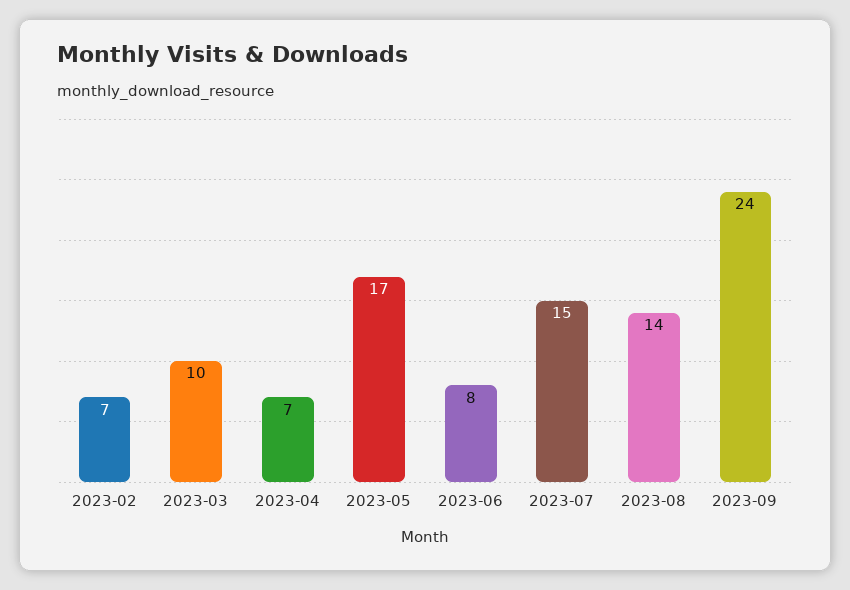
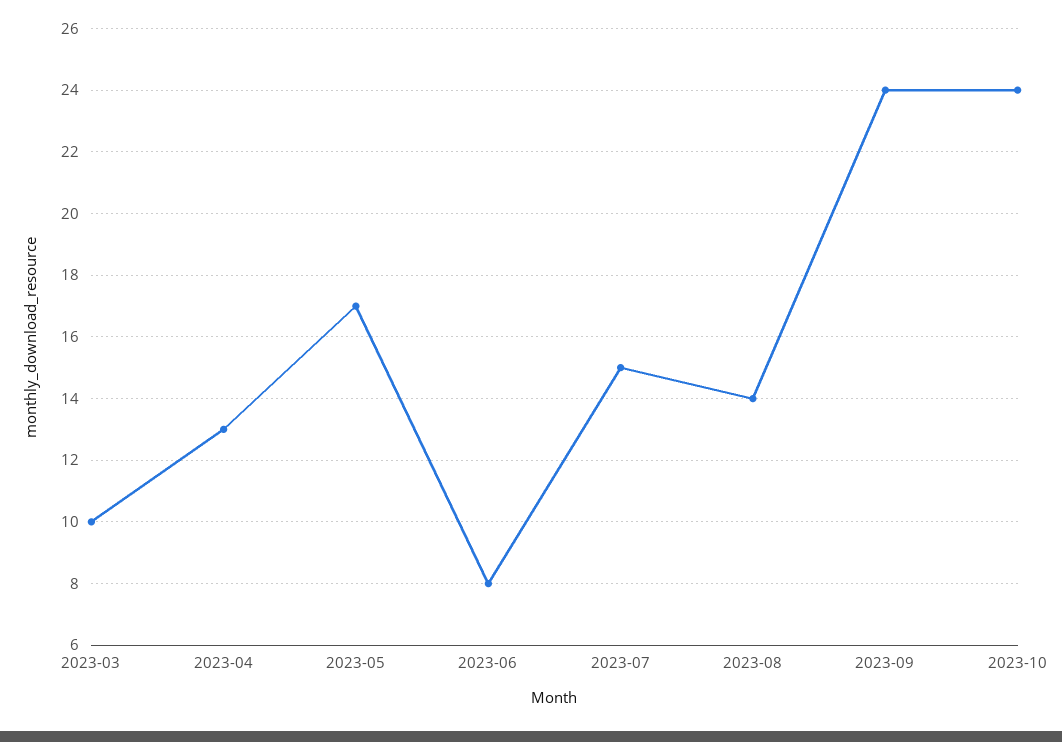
2023-02: 7 -> none
2023-04: 7 -> 13
2023-10: none -> 24

